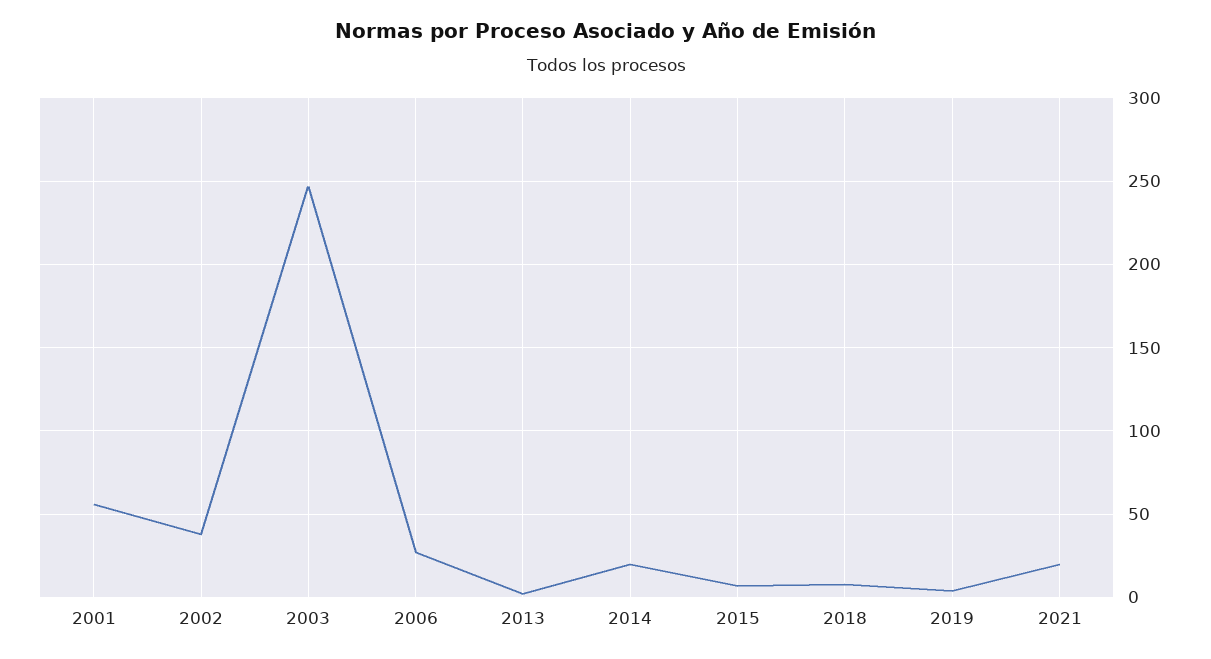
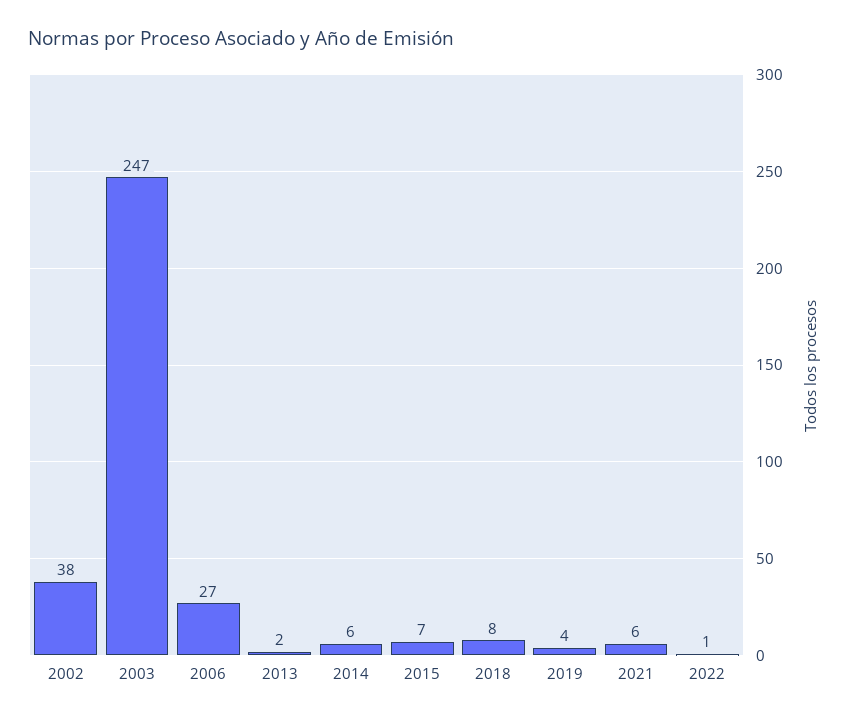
2001: 55 -> none
2014: 20 -> 6
2021: 20 -> 6
2022: none -> 1

